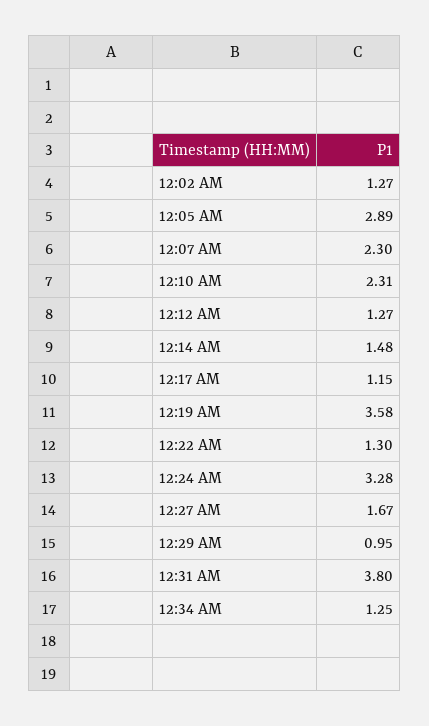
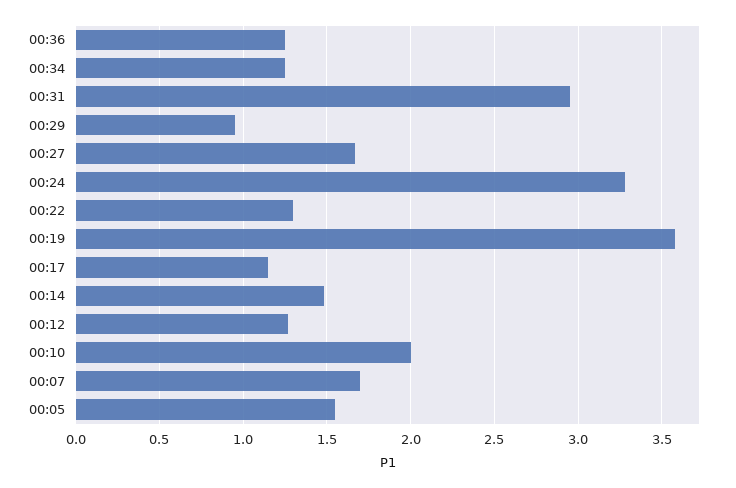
12:02 AM: 1.27 -> none
12:05 AM: 2.89 -> 1.55
12:07 AM: 2.3 -> 1.7
12:10 AM: 2.31 -> 2
12:31 AM: 3.8 -> 2.95
00:36: none -> 1.25

